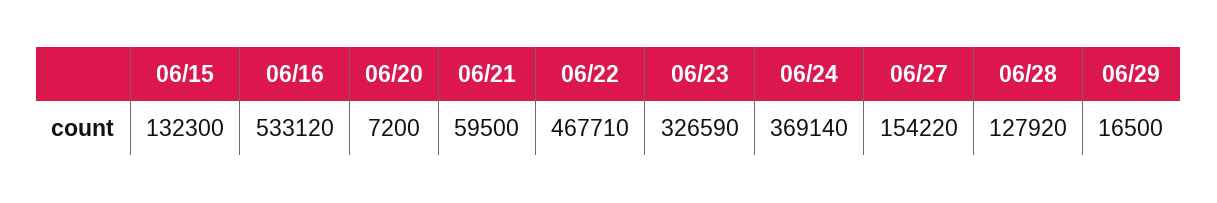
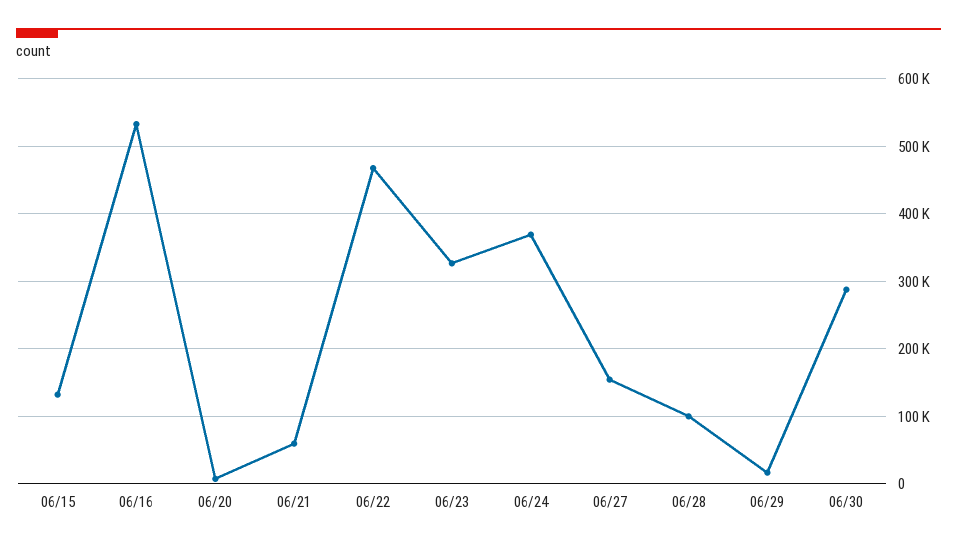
06/28: 127920 -> 100000
06/30: none -> 290000

